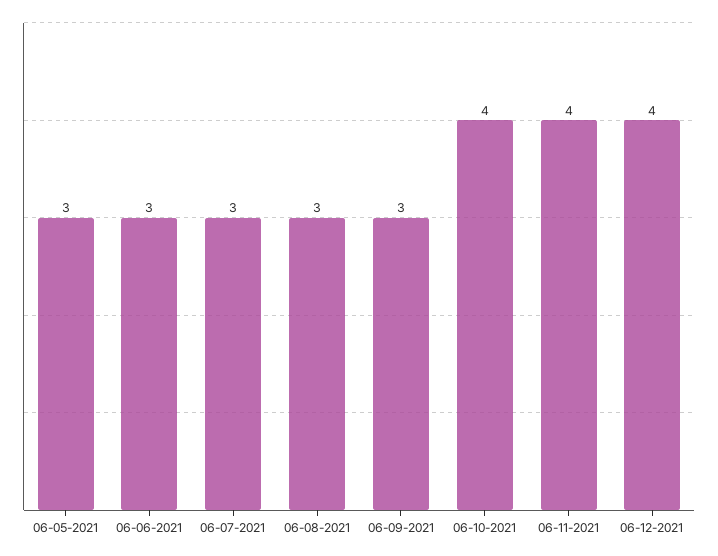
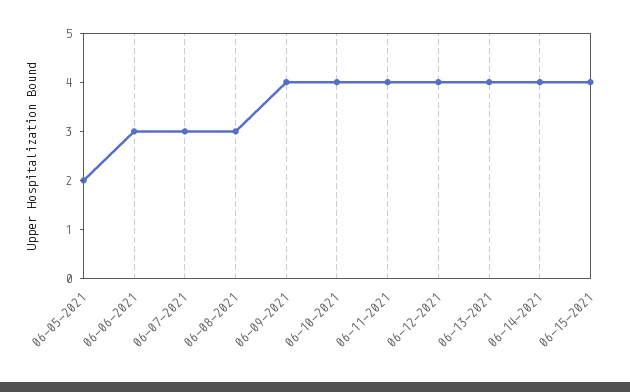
06-05-2021: 3 -> 2
06-09-2021: 3 -> 4
06-13-2021: none -> 4
06-14-2021: none -> 4
06-15-2021: none -> 4

